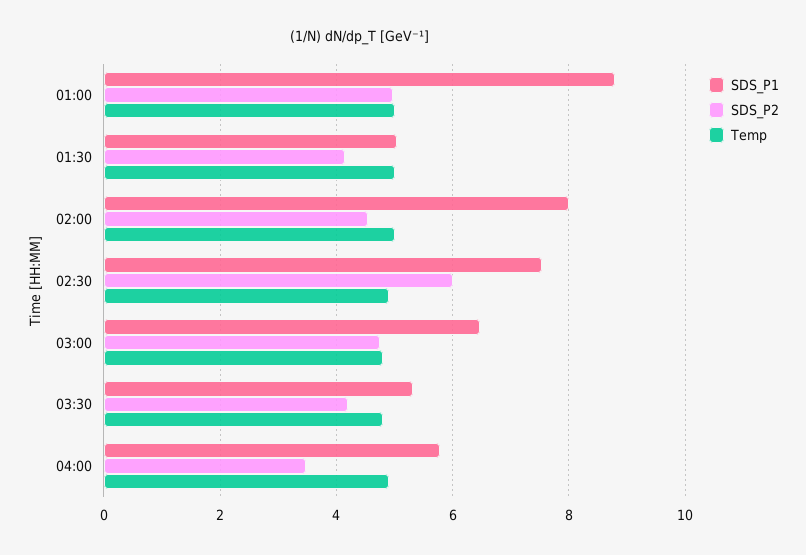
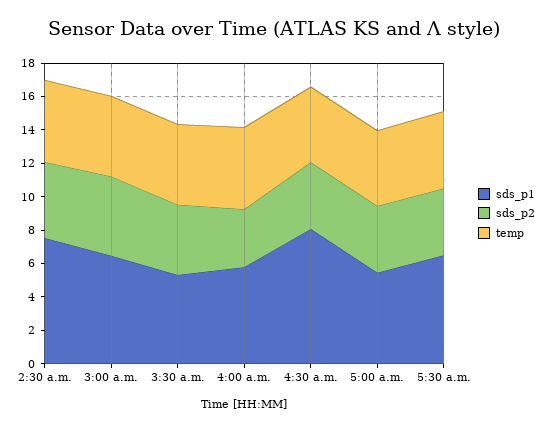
SDS_P1, 01:00: 8.8 -> none
SDS_P2, 01:00: 5 -> none
Temp, 01:00: 5 -> none
SDS_P1, 01:30: 5 -> none
SDS_P2, 01:30: 4.2 -> none
Temp, 01:30: 5 -> none
SDS_P1, 02:00: 8 -> none
SDS_P2, 02:00: 4.6 -> none
Temp, 02:00: 5 -> none
SDS_P2, 02:30: 6 -> 4.5
SDS_P1, 4:30 a.m.: none -> 8
SDS_P2, 4:30 a.m.: none -> 4
Temp, 4:30 a.m.: none -> 4.5
SDS_P1, 5:00 a.m.: none -> 5.5
SDS_P2, 5:00 a.m.: none -> 4
Temp, 5:00 a.m.: none -> 4.5
SDS_P1, 5:30 a.m.: none -> 6.5
SDS_P2, 5:30 a.m.: none -> 4
Temp, 5:30 a.m.: none -> 4.5

